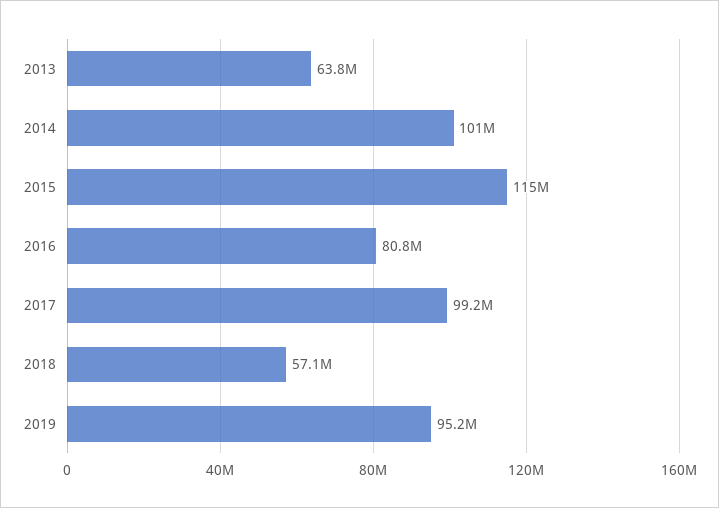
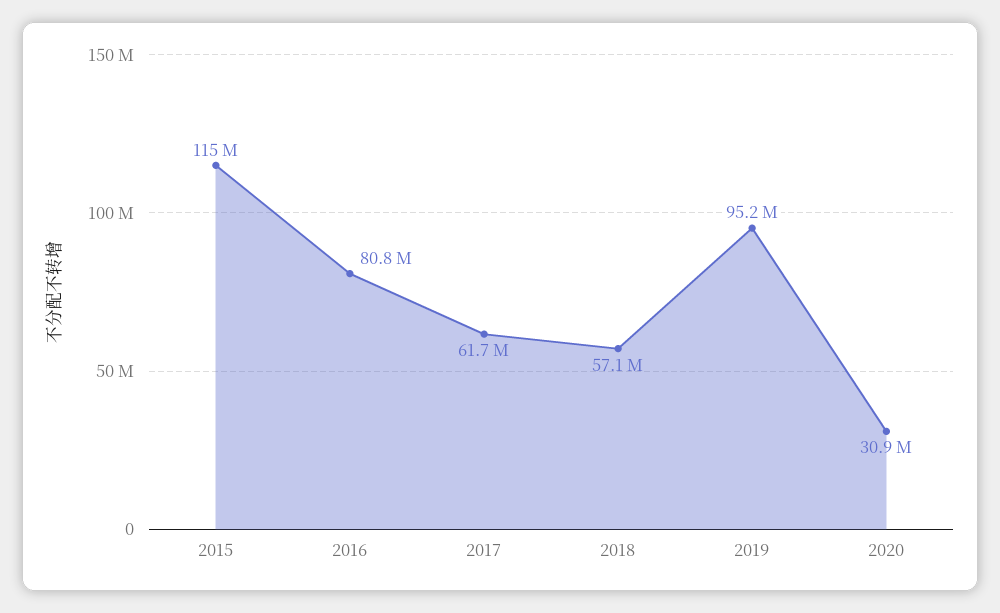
2013: 63800000 -> none
2014: 101000000 -> none
2017: 99200000 -> 61700000
2020: none -> 30900000

